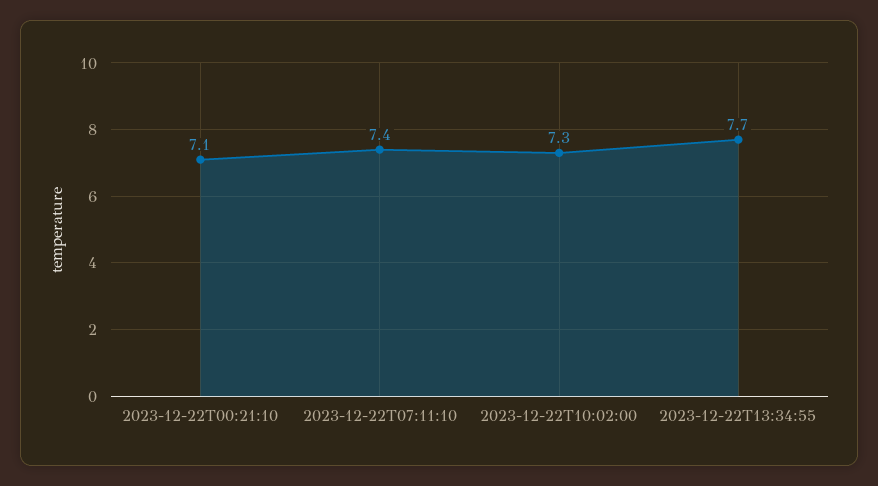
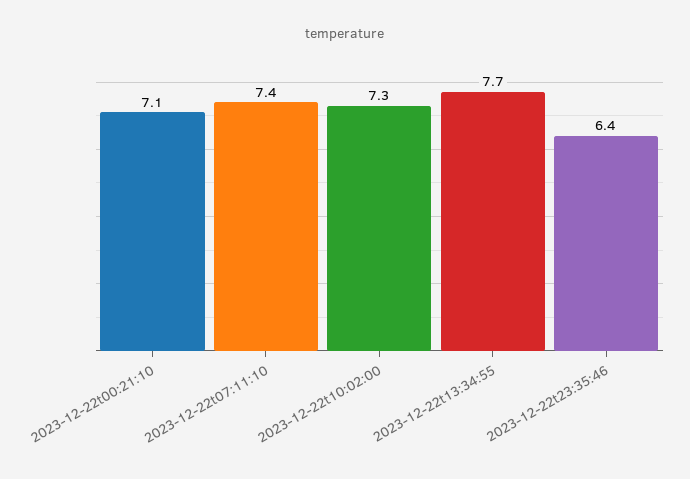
2023-12-22t23:35:46: none -> 6.4

